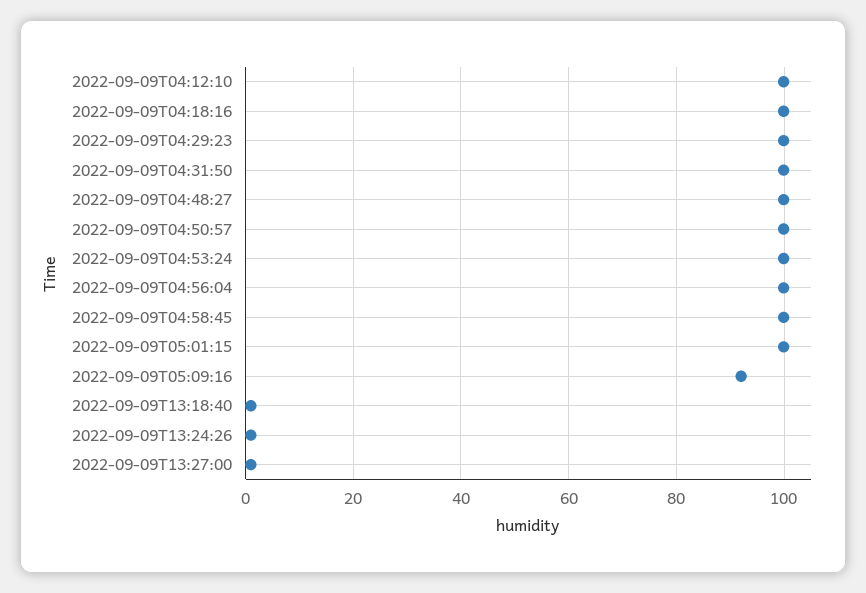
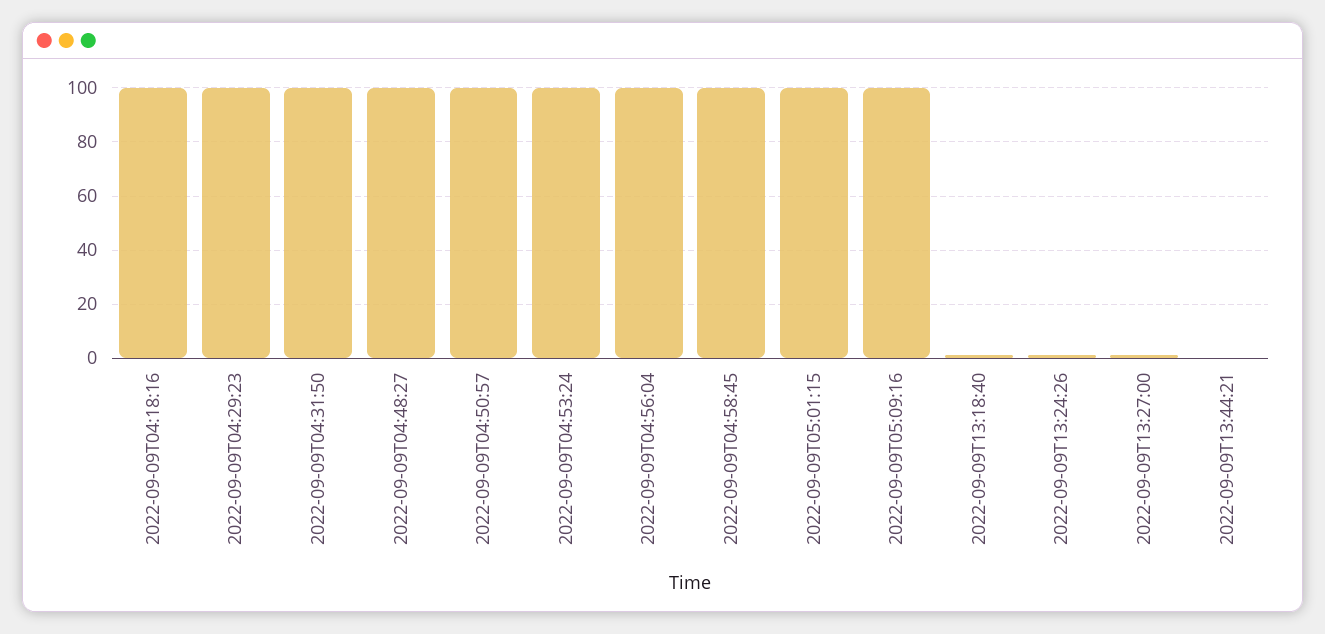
2022-09-09T04:12:10: 100 -> none
2022-09-09T05:09:16: 92 -> 100
2022-09-09T13:44:21: none -> 0

